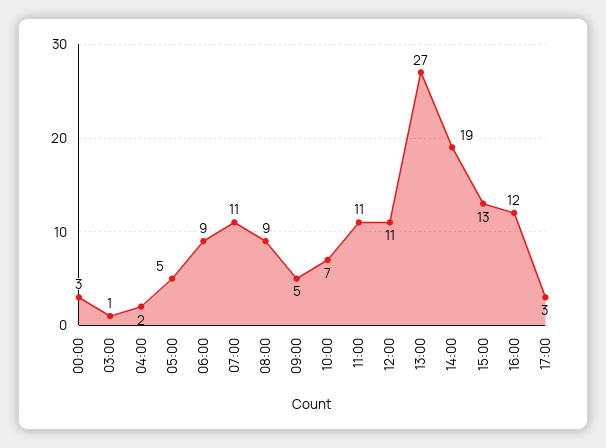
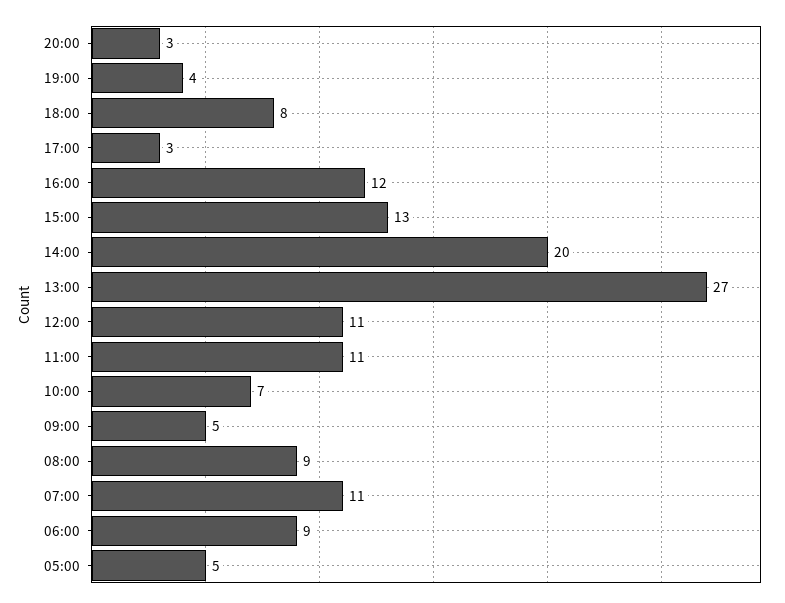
00:00: 3 -> none
03:00: 1 -> none
04:00: 2 -> none
14:00: 19 -> 20
20:00: none -> 3
19:00: none -> 4
18:00: none -> 8

